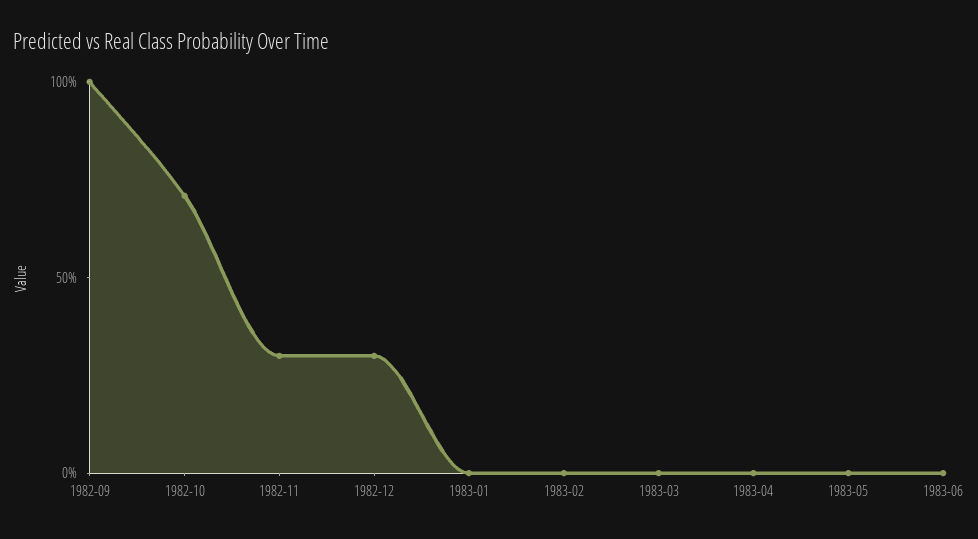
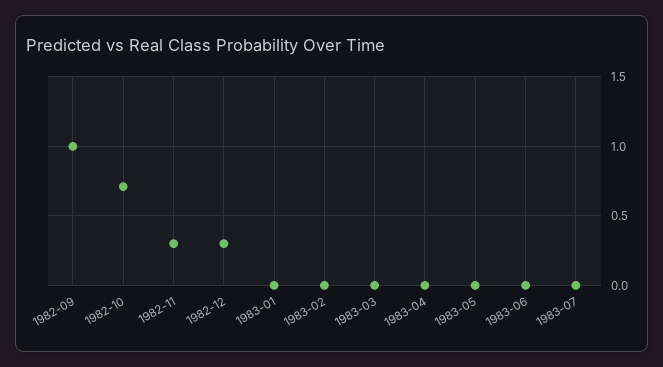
1983-07: none -> 0

